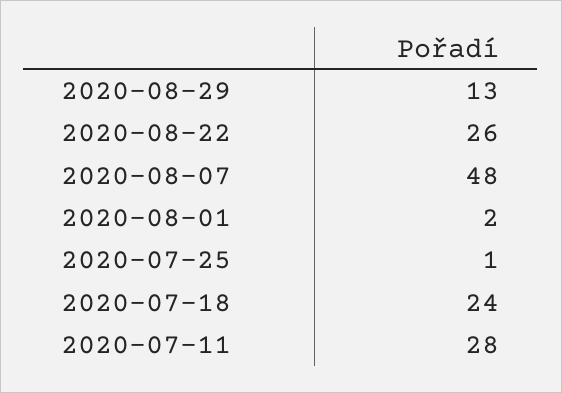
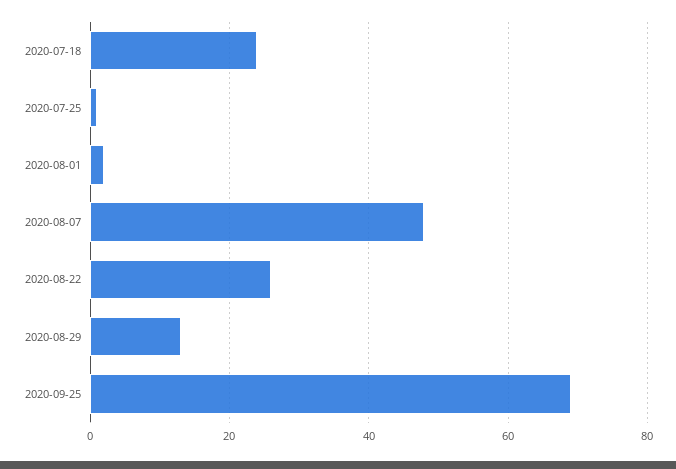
2020-07-11: 28 -> none
2020-09-25: none -> 70

